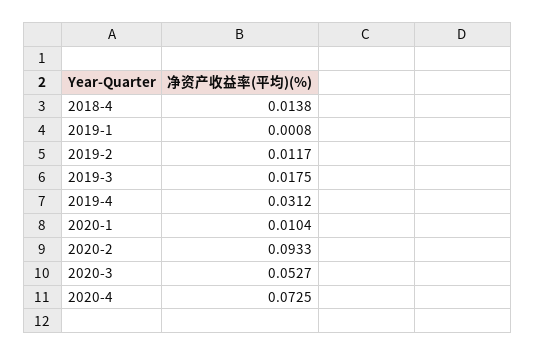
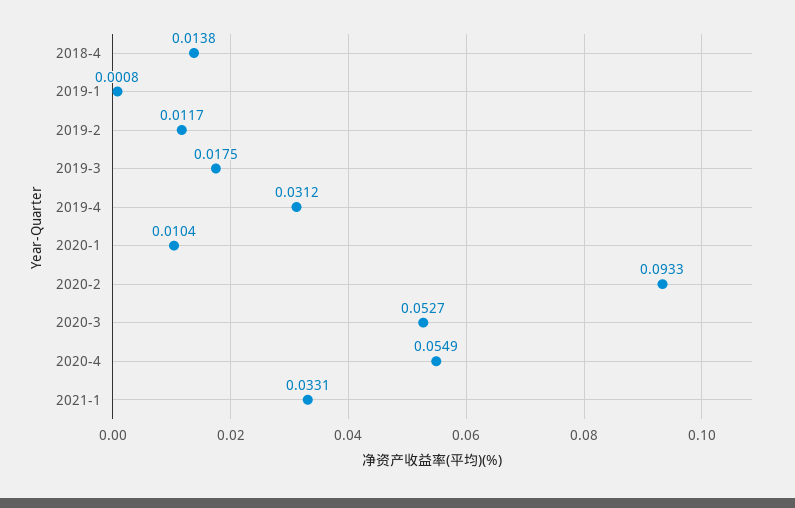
2020-4: 0.0725 -> 0.0549
2021-1: none -> 0.0331

